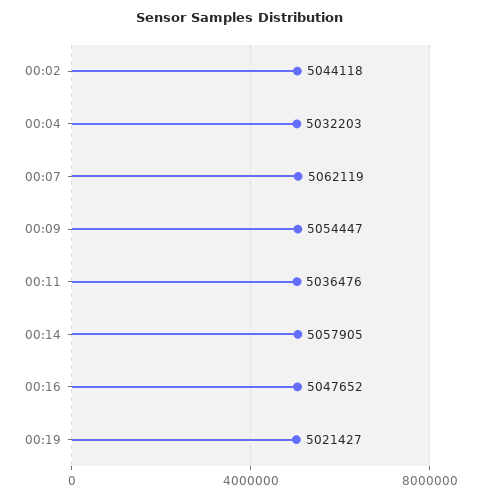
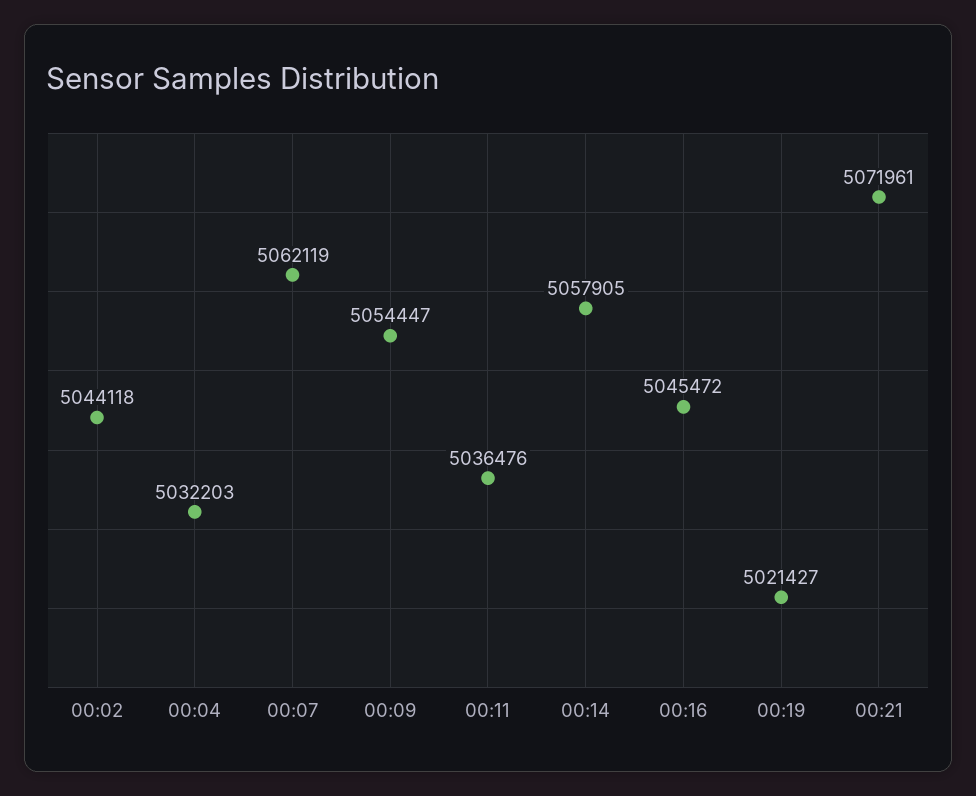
00:16: 5047652 -> 5045472
00:21: none -> 5071961

